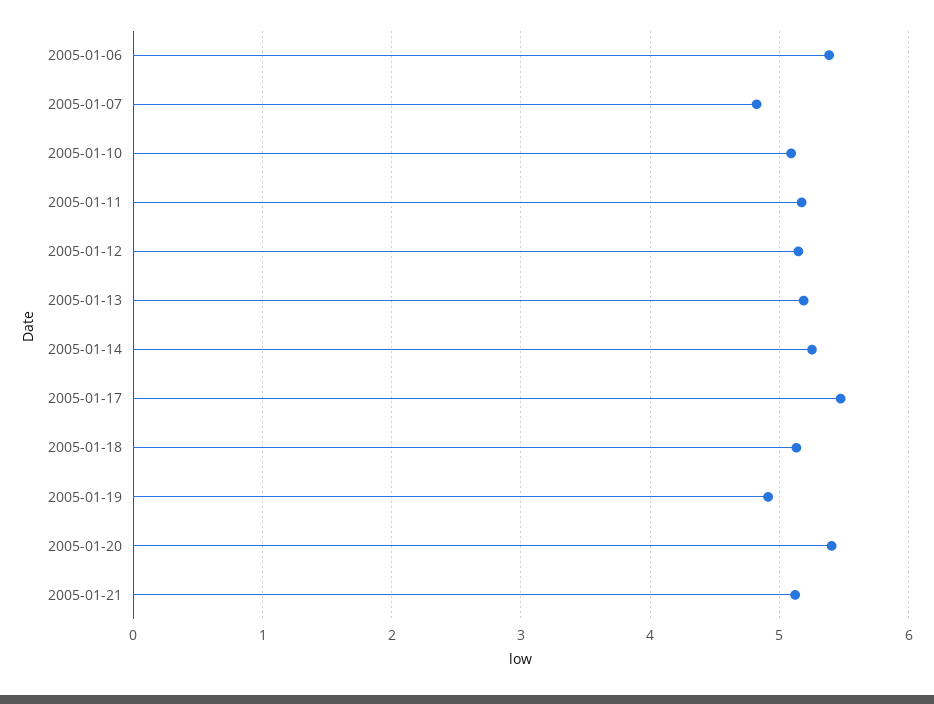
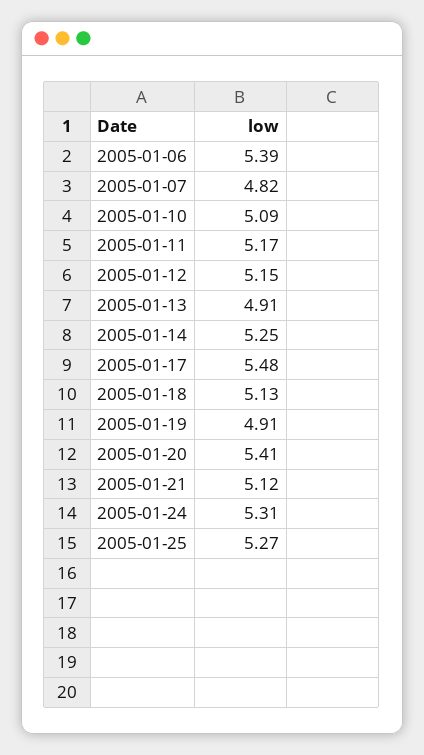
2005-01-13: 5.2 -> 4.91
2005-01-24: none -> 5.31
2005-01-25: none -> 5.27

